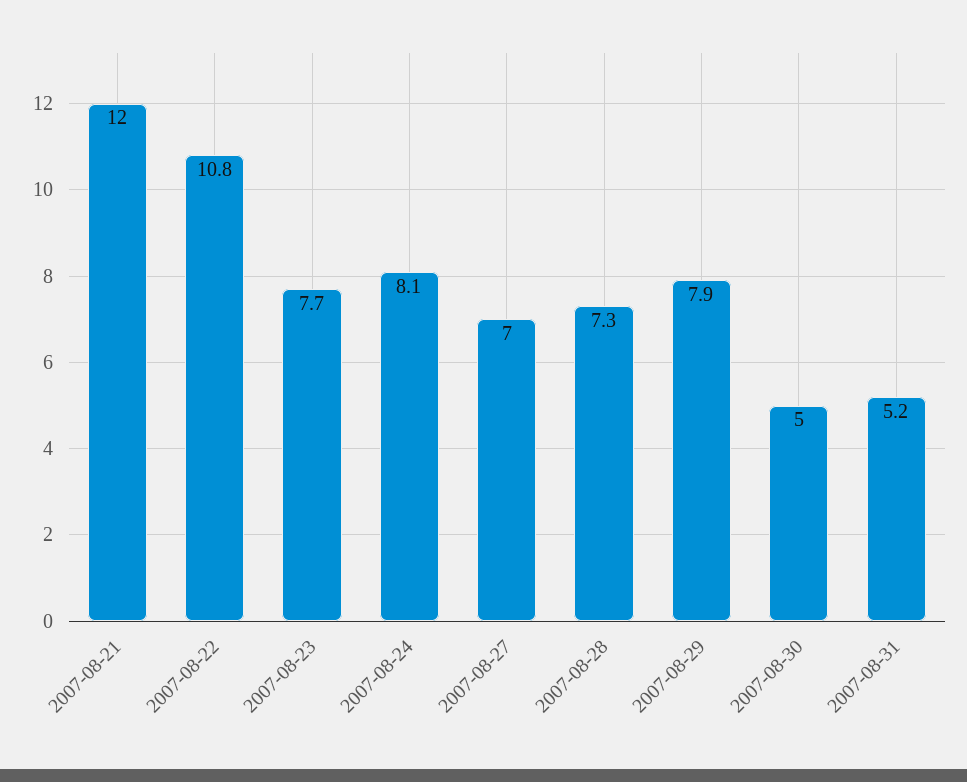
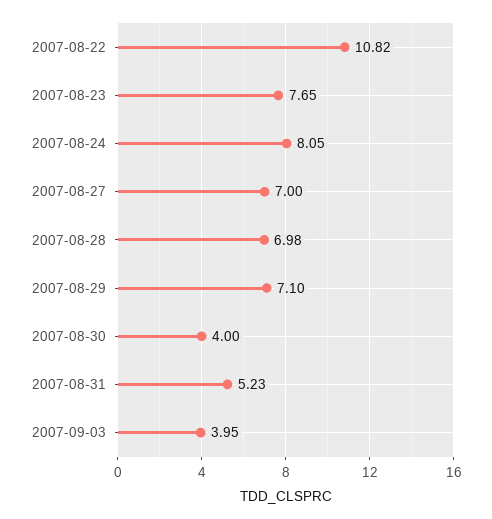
2007-08-21: 12 -> none
2007-08-28: 7.3 -> 6.98
2007-08-29: 7.9 -> 7.1
2007-08-30: 5 -> 4
2007-09-03: none -> 3.95

